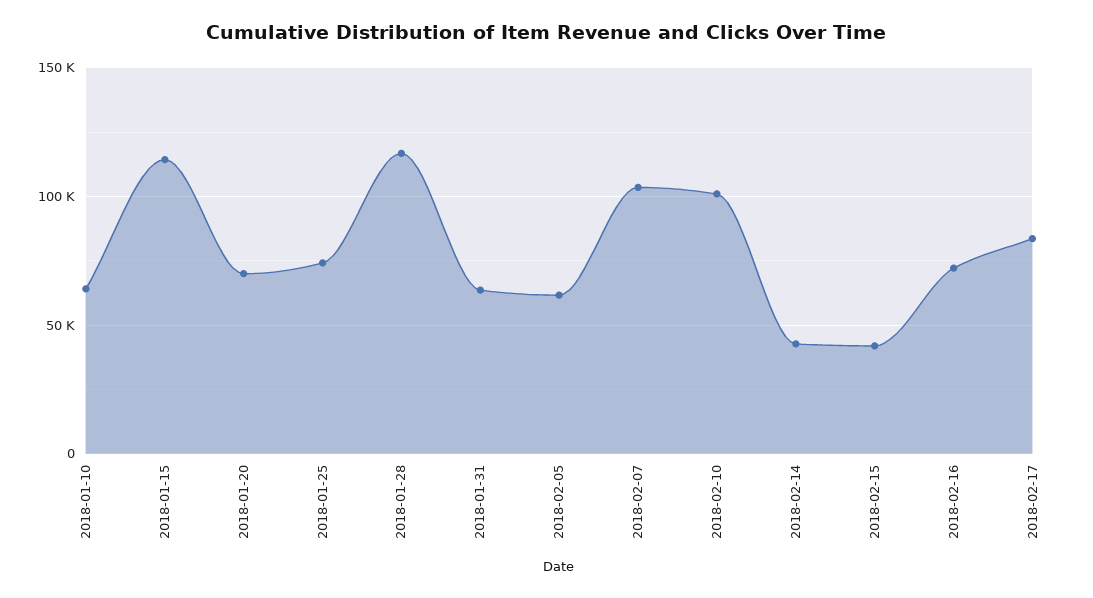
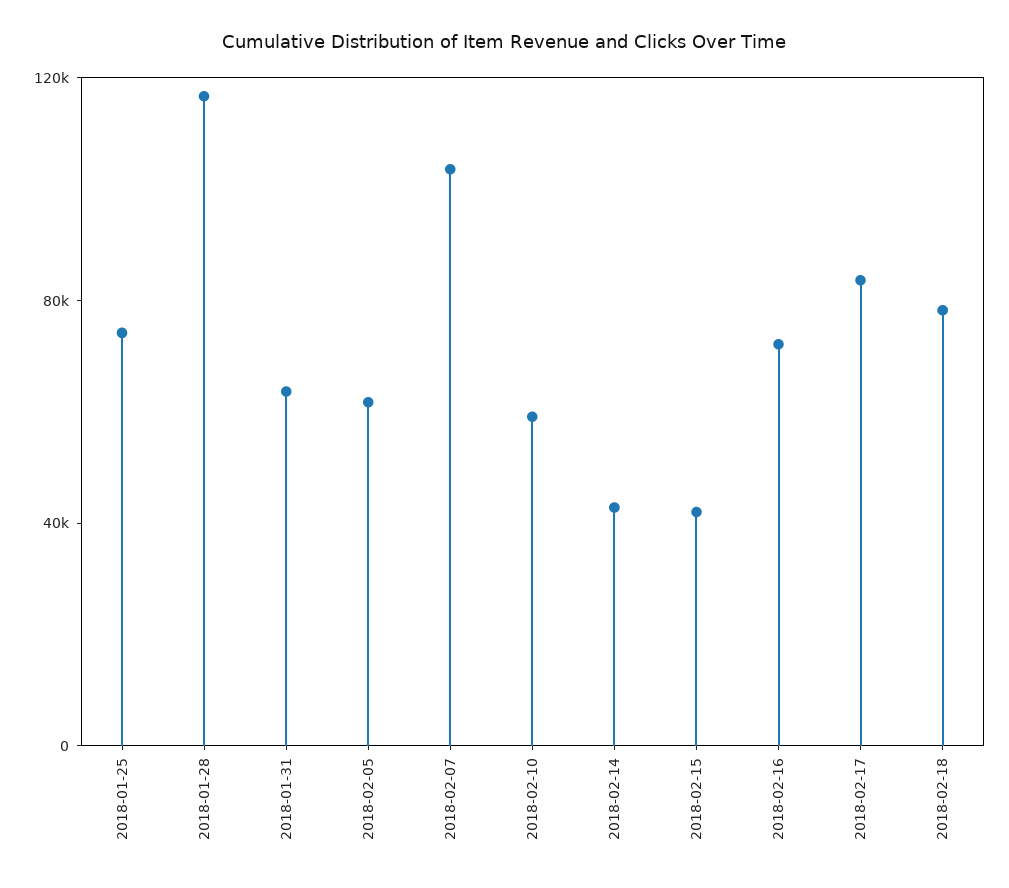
2018-01-10: 65000 -> none
2018-01-15: 115000 -> none
2018-01-20: 70000 -> none
2018-02-10: 100000 -> 60000
2018-02-18: none -> 80000

